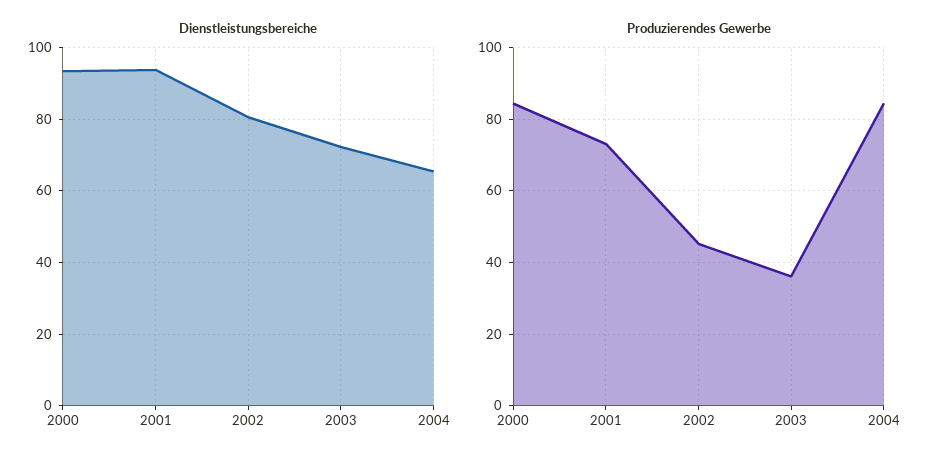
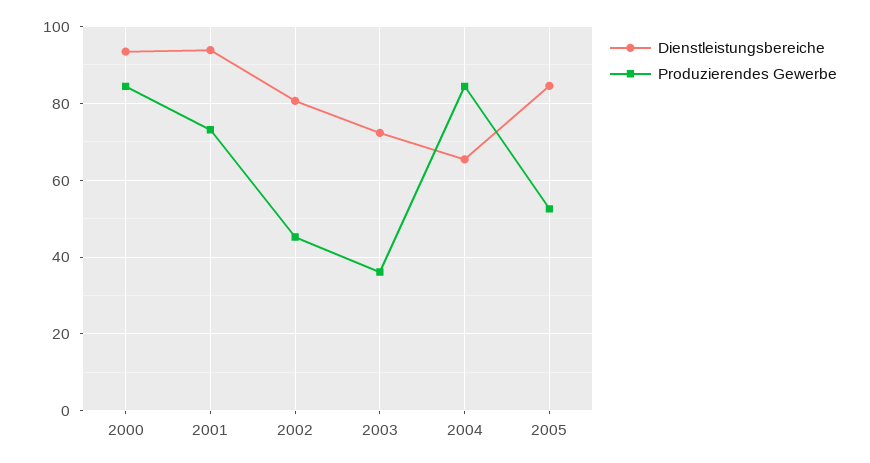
Dienstleistungsbereiche, 2005: none -> 84
Produzierendes Gewerbe, 2005: none -> 52

